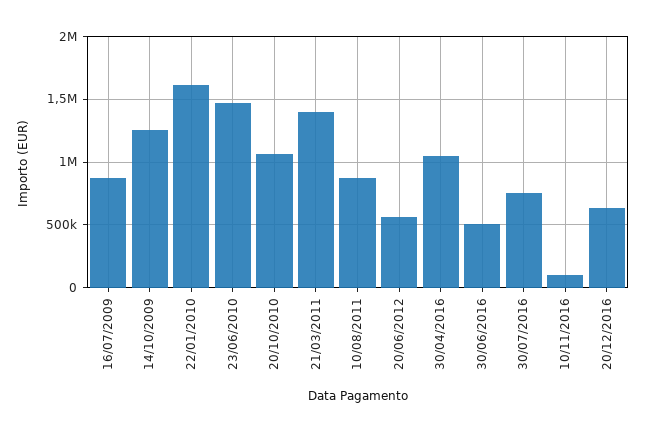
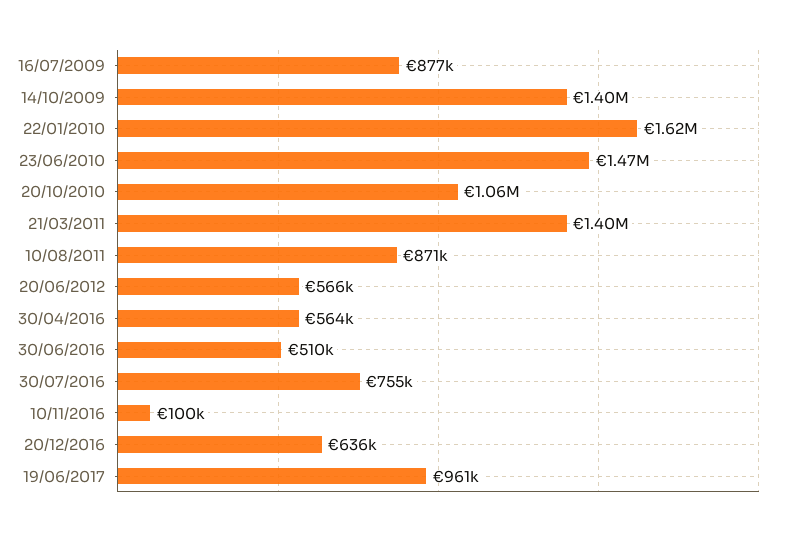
14/10/2009: 1250000 -> 1400000
30/04/2016: 1050000 -> 564000
19/06/2017: none -> 961000

